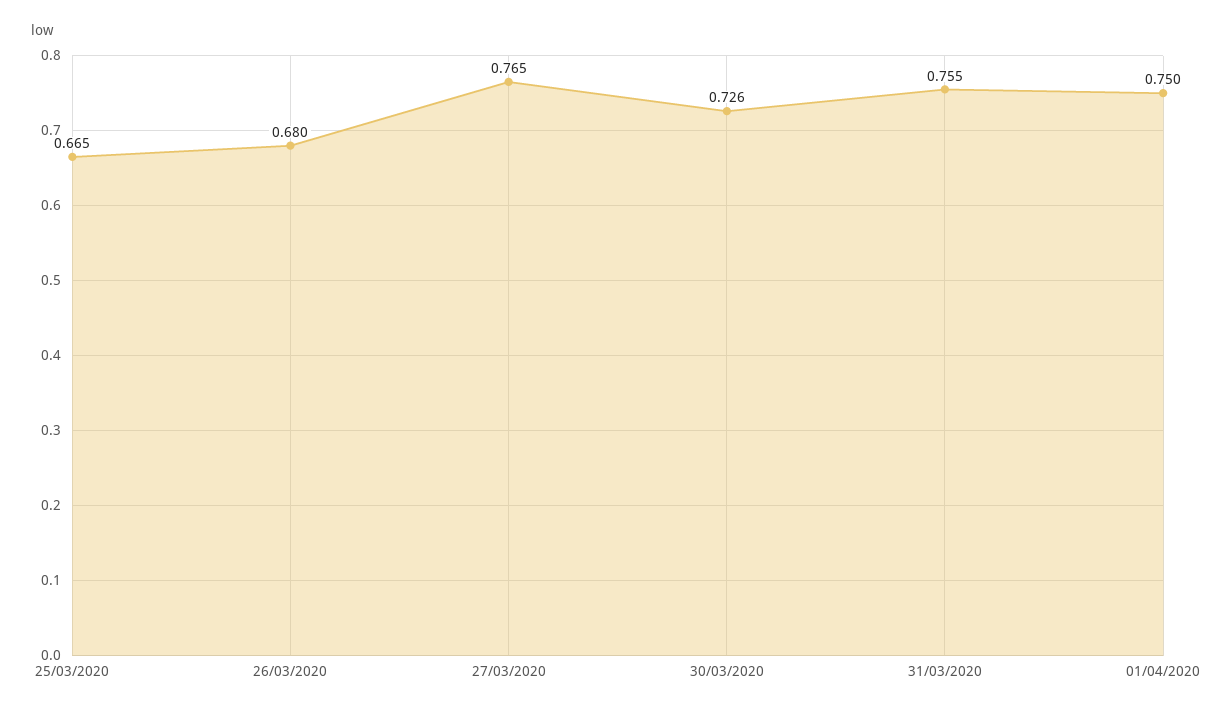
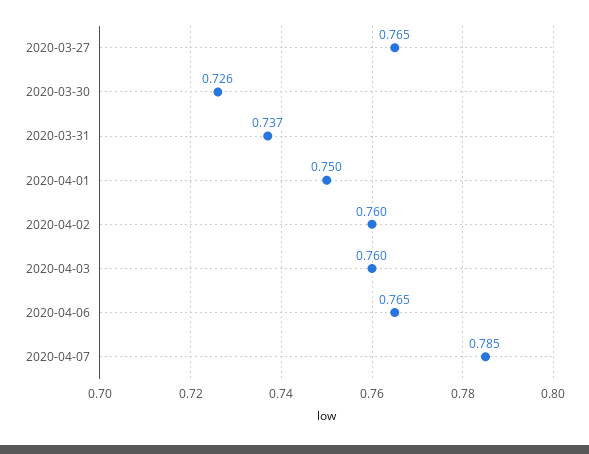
25/03/2020: 0.665 -> none
26/03/2020: 0.68 -> none
31/03/2020: 0.755 -> 0.737
2020-04-02: none -> 0.76
2020-04-03: none -> 0.76
2020-04-06: none -> 0.765
2020-04-07: none -> 0.785

